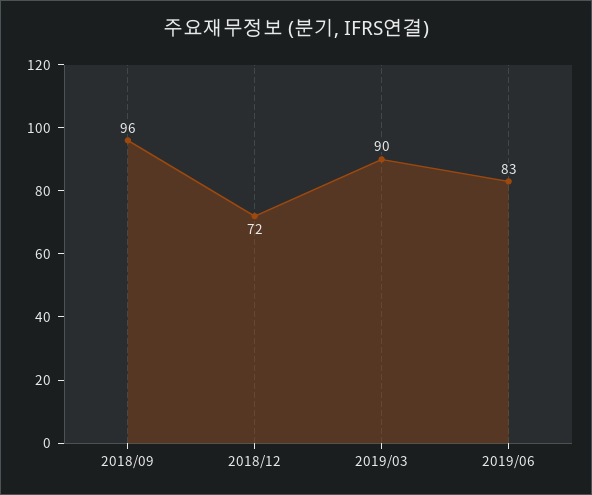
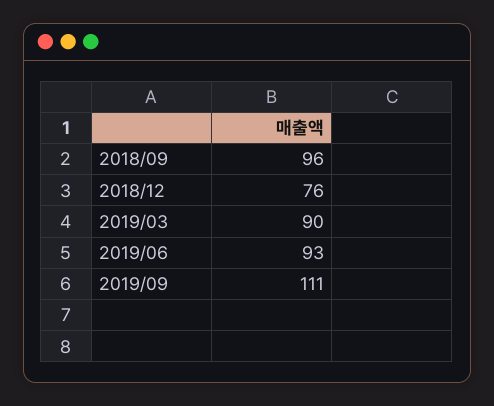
2018/12: 72 -> 76
2019/06: 83 -> 93
2019/09: none -> 111

